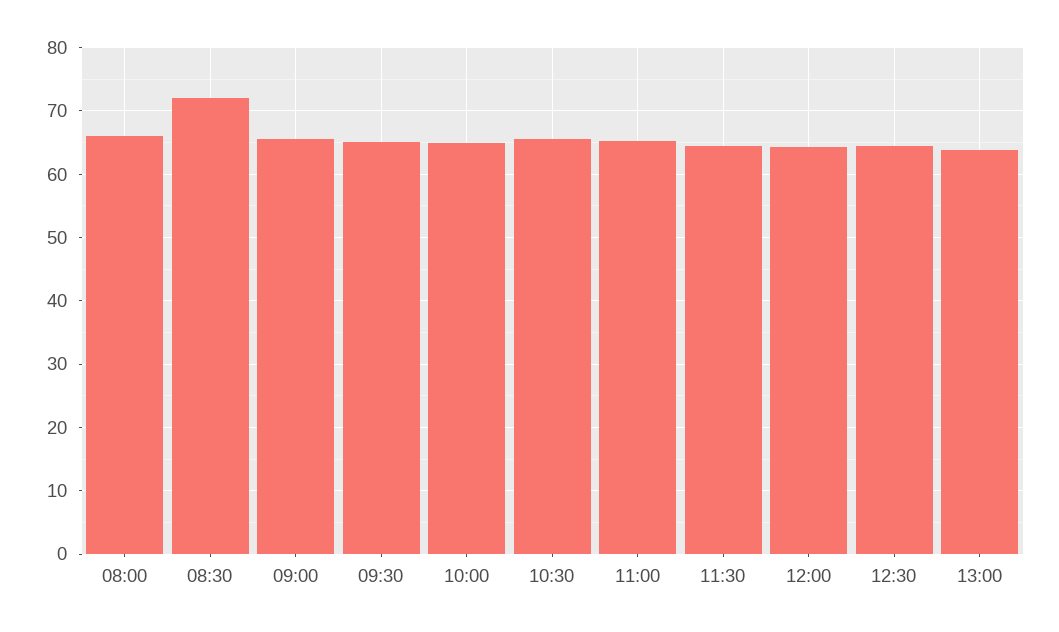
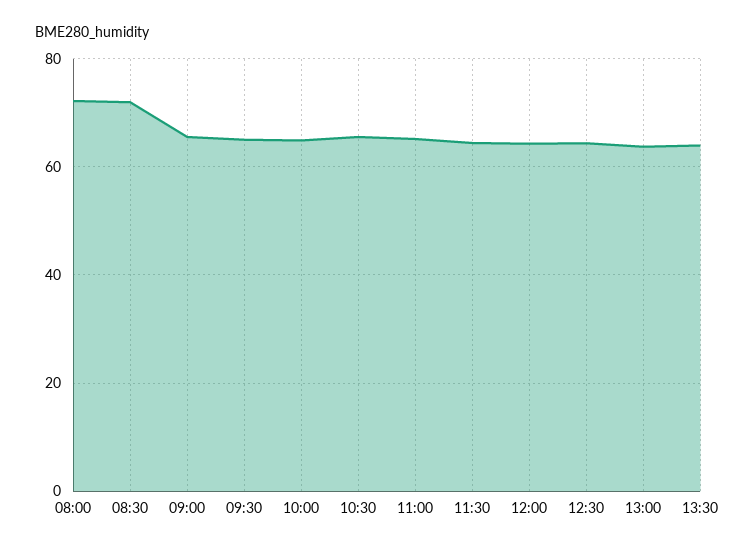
08:00: 66 -> 72
13:30: none -> 64

